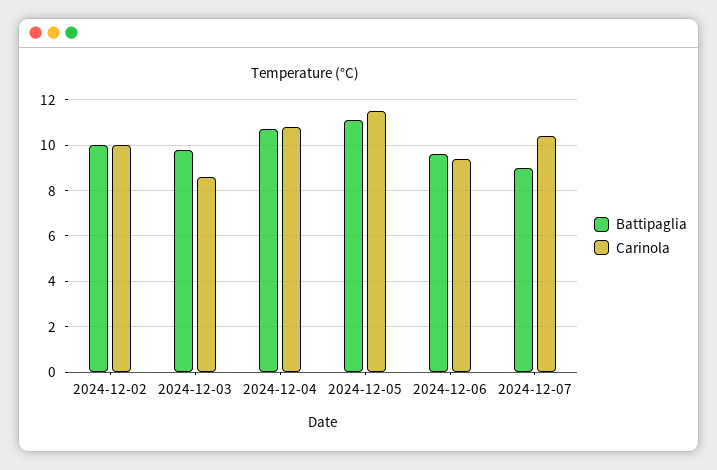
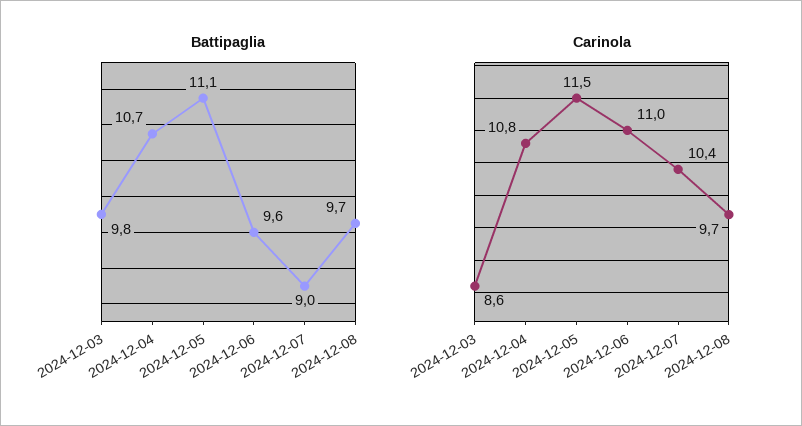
Battipaglia, 2024-12-02: 10 -> none
Carinola, 2024-12-02: 10 -> none
Carinola, 2024-12-06: 9.5 -> 11
Battipaglia, 2024-12-08: none -> 9.7
Carinola, 2024-12-08: none -> 9.7

